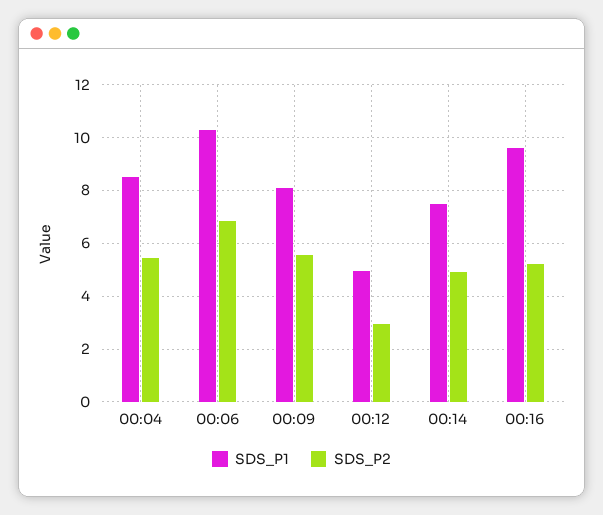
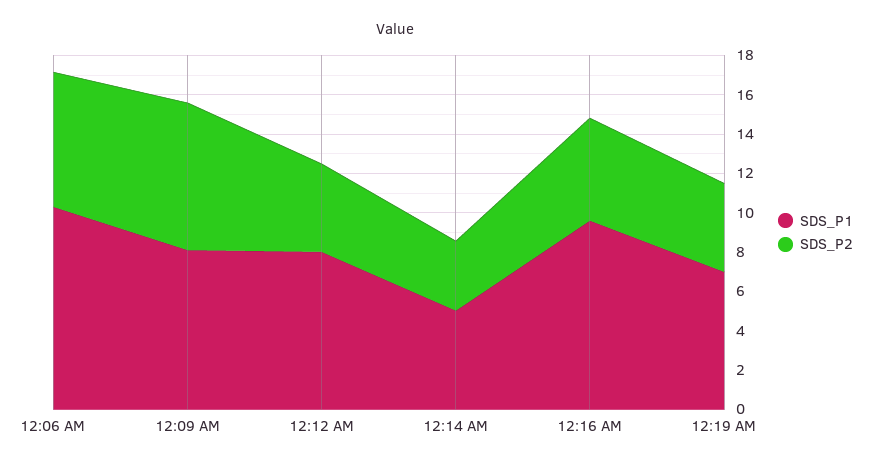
SDS_P1, 00:04: 8.5 -> none
SDS_P2, 00:04: 5.5 -> none
SDS_P2, 00:09: 5.5 -> 7.5
SDS_P1, 00:12: 5 -> 8
SDS_P2, 00:12: 3 -> 4.5
SDS_P1, 00:14: 7.5 -> 5
SDS_P2, 00:14: 5 -> 3.5
SDS_P1, 12:19 AM: none -> 7
SDS_P2, 12:19 AM: none -> 4.5

